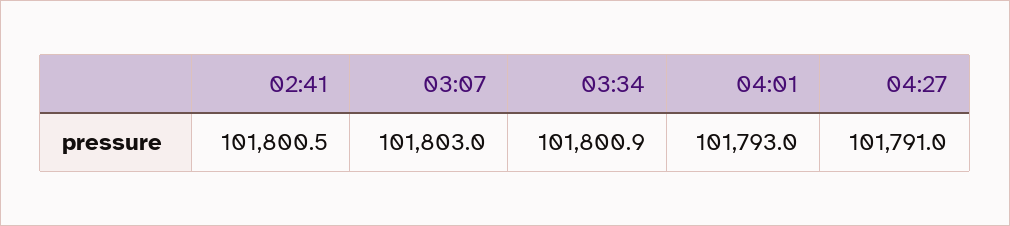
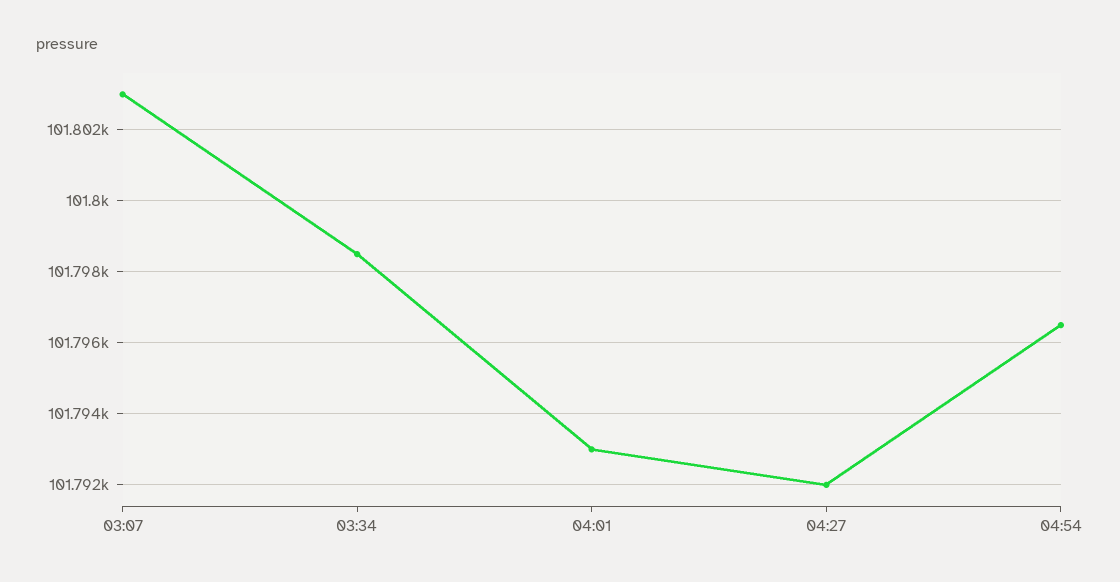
02:41: 101800.5 -> none
03:34: 101800.9 -> 101798.5
04:27: 101791 -> 101792
04:54: none -> 101796.5

